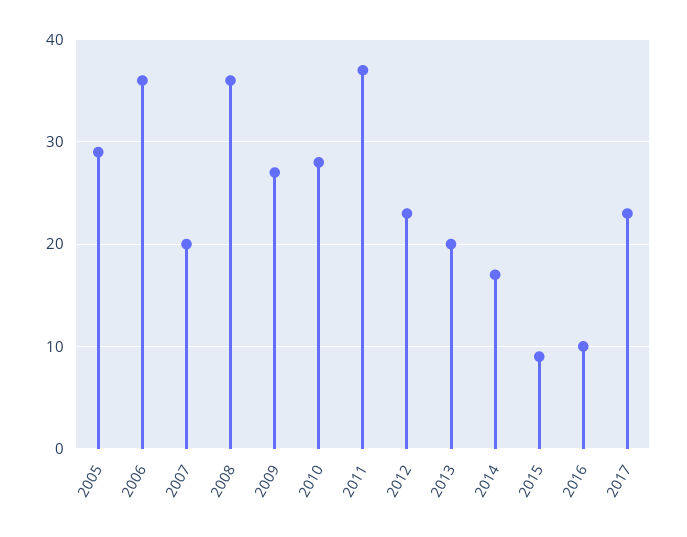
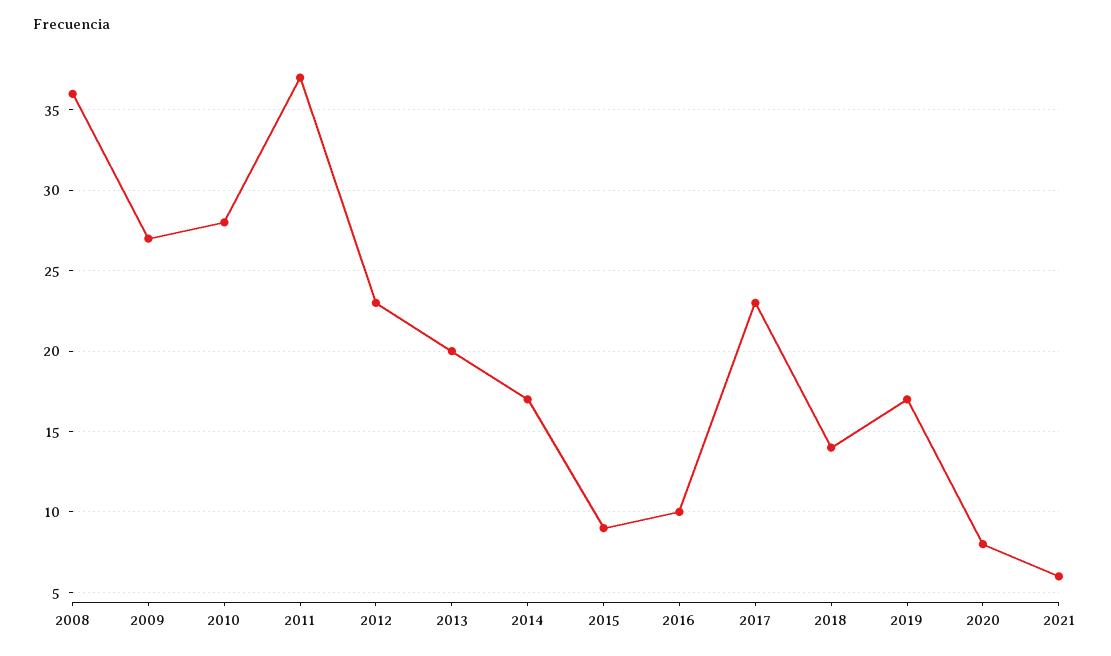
2005: 29 -> none
2006: 36 -> none
2007: 20 -> none
2018: none -> 14
2019: none -> 17
2020: none -> 8
2021: none -> 6

